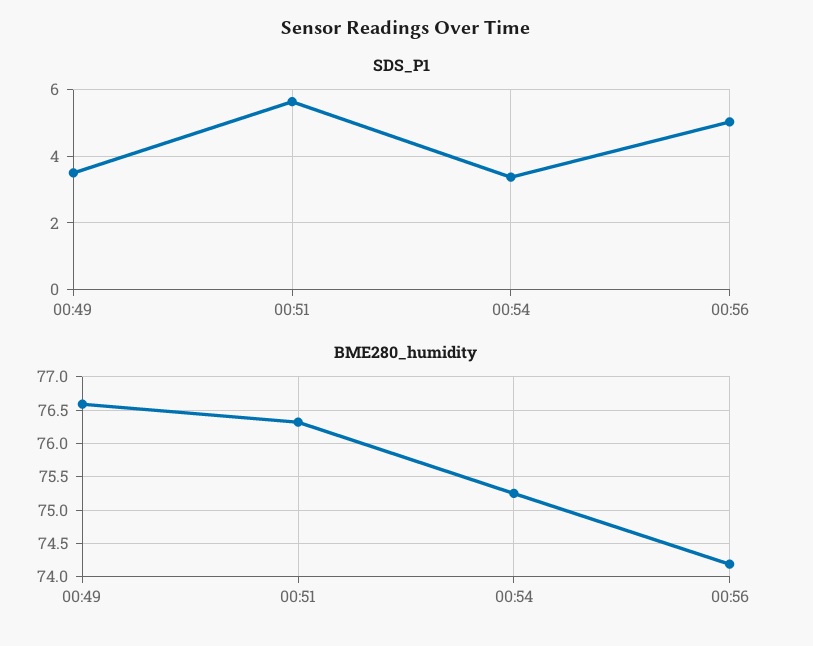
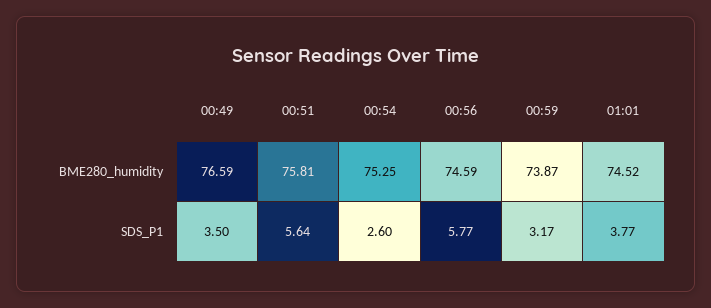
SDS_P1, 00:54: 3.4 -> 2.6
SDS_P1, 00:56: 5 -> 5.77
BME280_humidity, 00:51: 76.3 -> 75.81
BME280_humidity, 00:56: 74.2 -> 74.59
BME280_humidity, 00:59: none -> 73.87
BME280_humidity, 01:01: none -> 74.52
SDS_P1, 00:59: none -> 3.17
SDS_P1, 01:01: none -> 3.77

